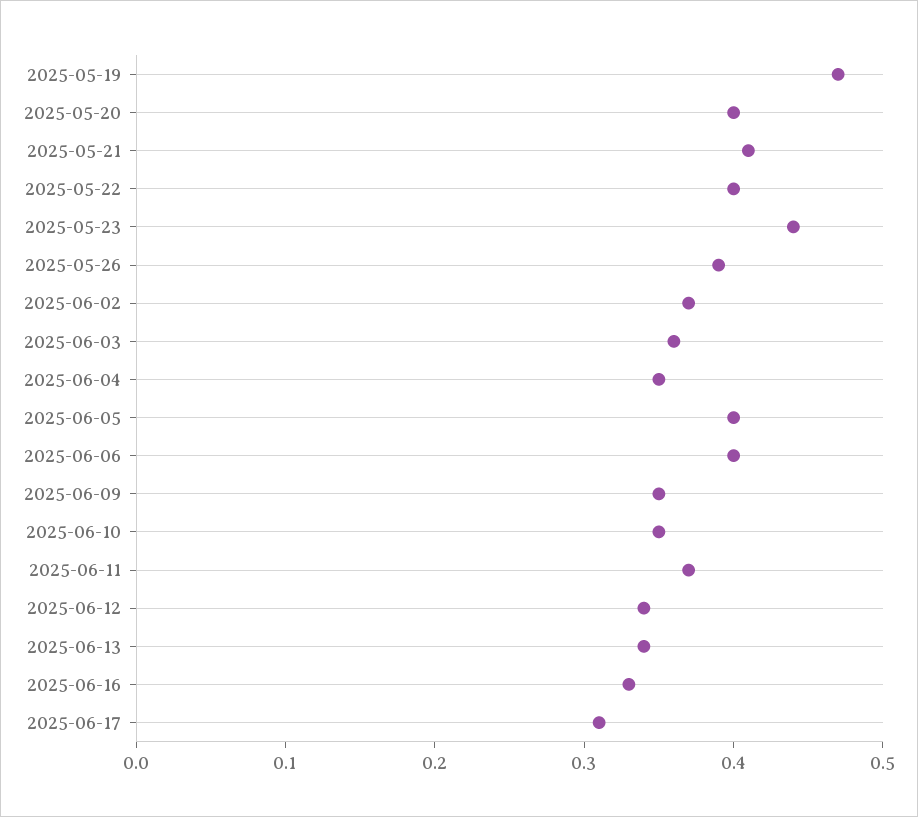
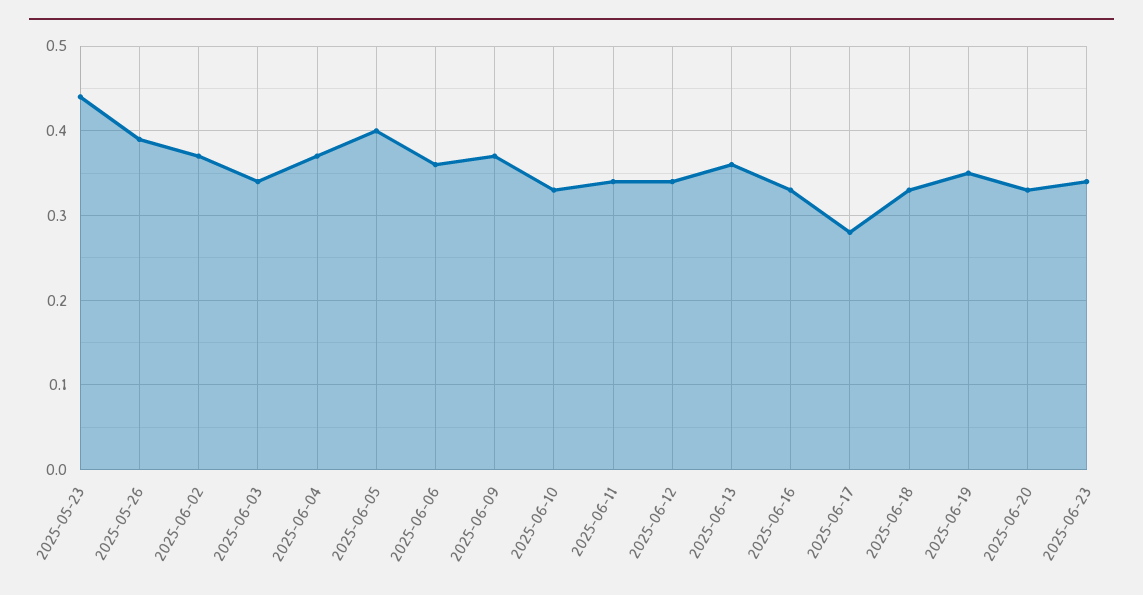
2025-05-19: 0.47 -> none
2025-05-20: 0.4 -> none
2025-05-21: 0.41 -> none
2025-05-22: 0.4 -> none
2025-06-03: 0.36 -> 0.34
2025-06-04: 0.35 -> 0.37
2025-06-06: 0.4 -> 0.36
2025-06-09: 0.35 -> 0.37
2025-06-10: 0.35 -> 0.33
2025-06-11: 0.37 -> 0.34
2025-06-13: 0.34 -> 0.36
2025-06-17: 0.31 -> 0.28
2025-06-18: none -> 0.33
2025-06-19: none -> 0.35
2025-06-20: none -> 0.33
2025-06-23: none -> 0.34

